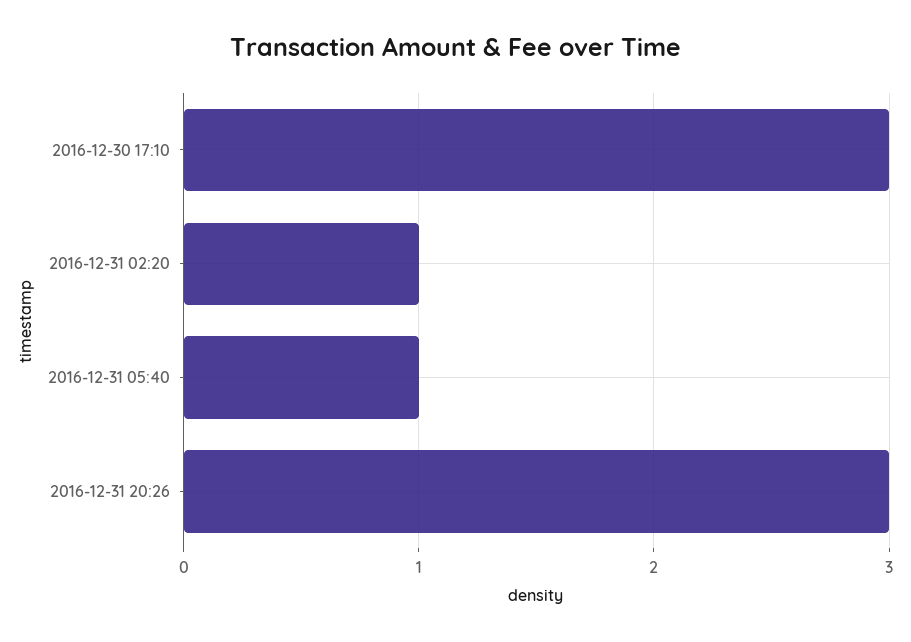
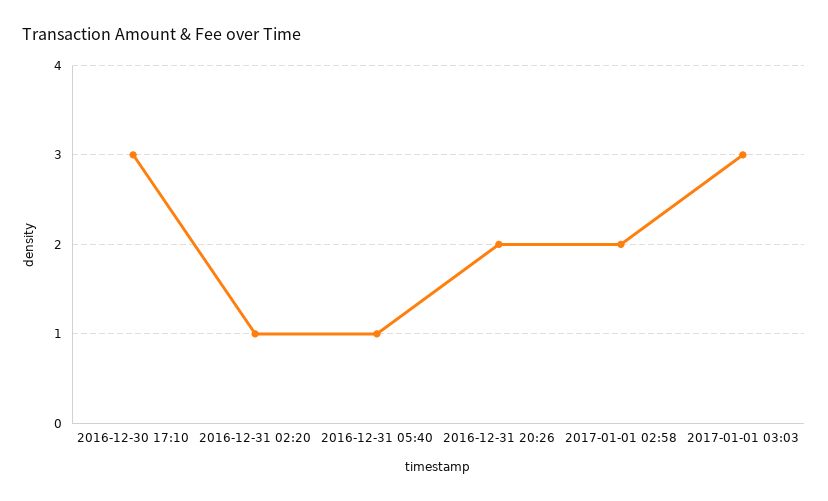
2016-12-31 20:26: 3 -> 2
2017-01-01 02:58: none -> 2
2017-01-01 03:03: none -> 3

